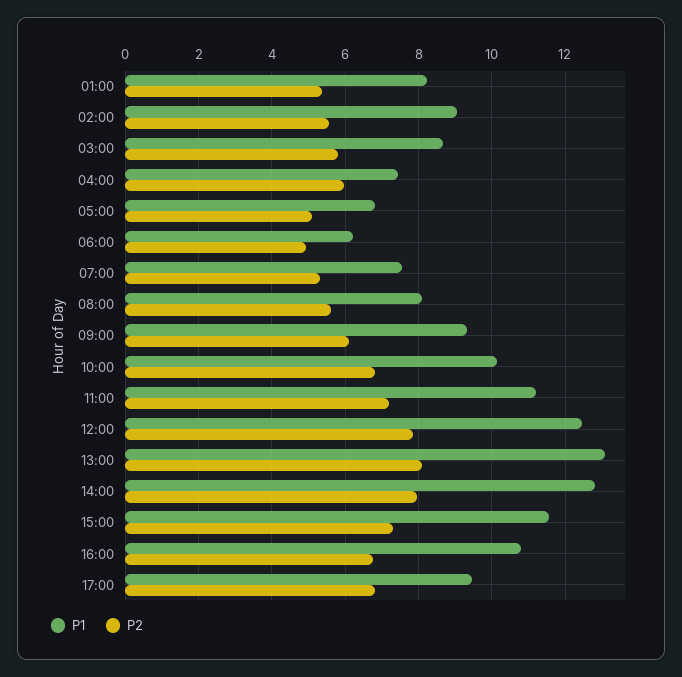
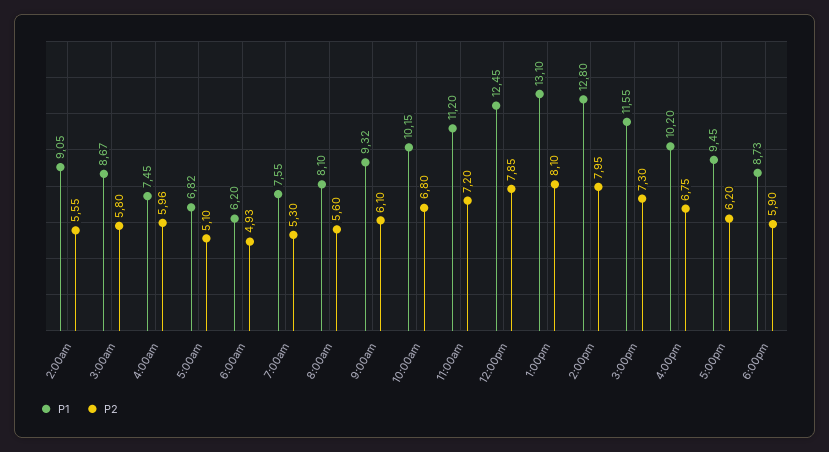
P1, 01:00: 8.2 -> none
P2, 01:00: 5.4 -> none
P1, 16:00: 10.8 -> 10.2
P2, 17:00: 6.8 -> 6.2
P1, 6:00pm: none -> 8.73
P2, 6:00pm: none -> 5.9

